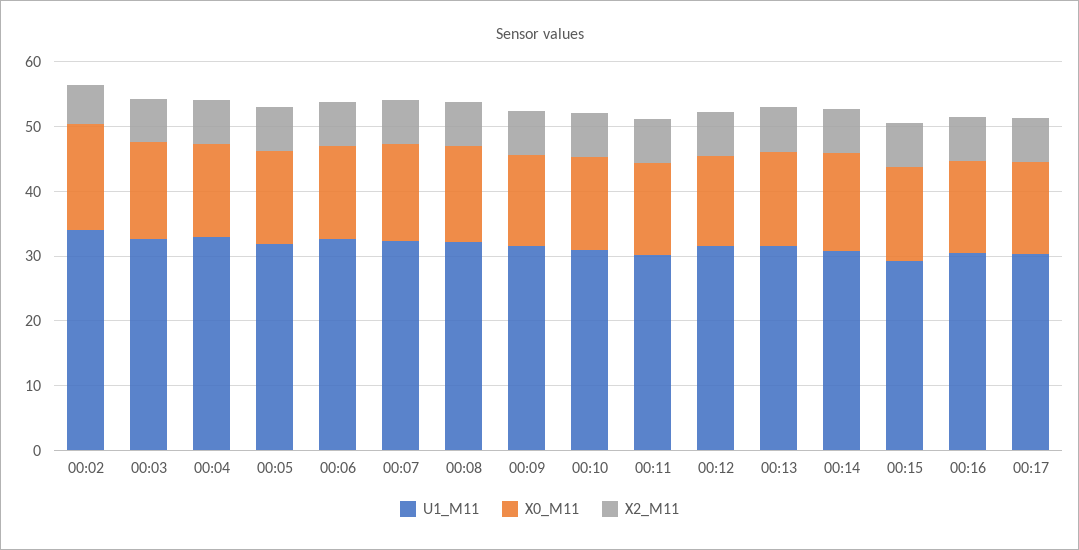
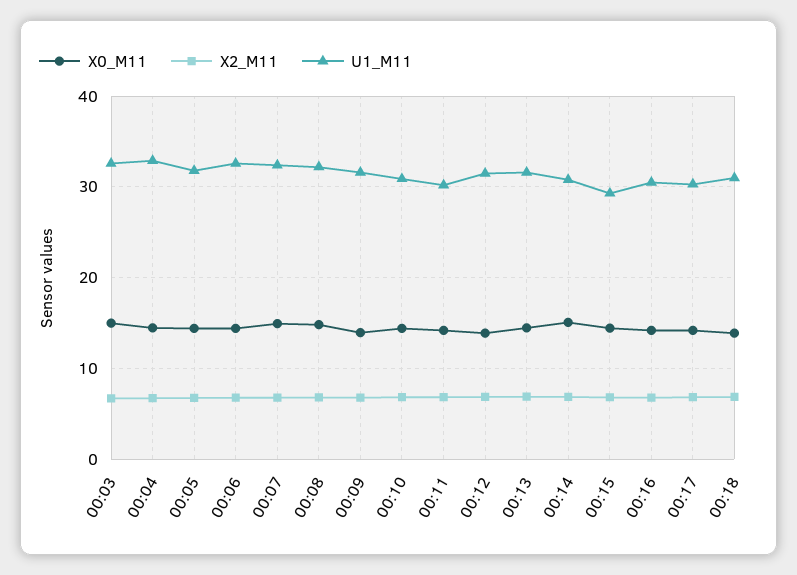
U1_M11, 00:02: 34 -> none
X0_M11, 00:02: 16 -> none
X2_M11, 00:02: 6 -> none
X0_M11, 00:18: none -> 14
X2_M11, 00:18: none -> 7
U1_M11, 00:18: none -> 31

